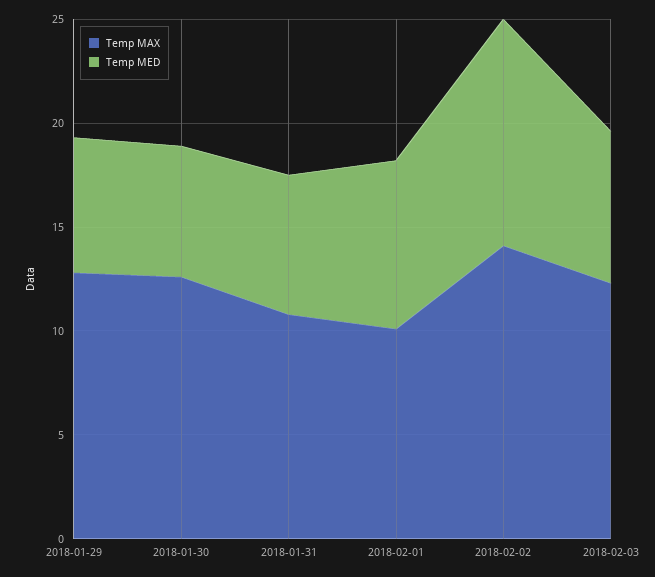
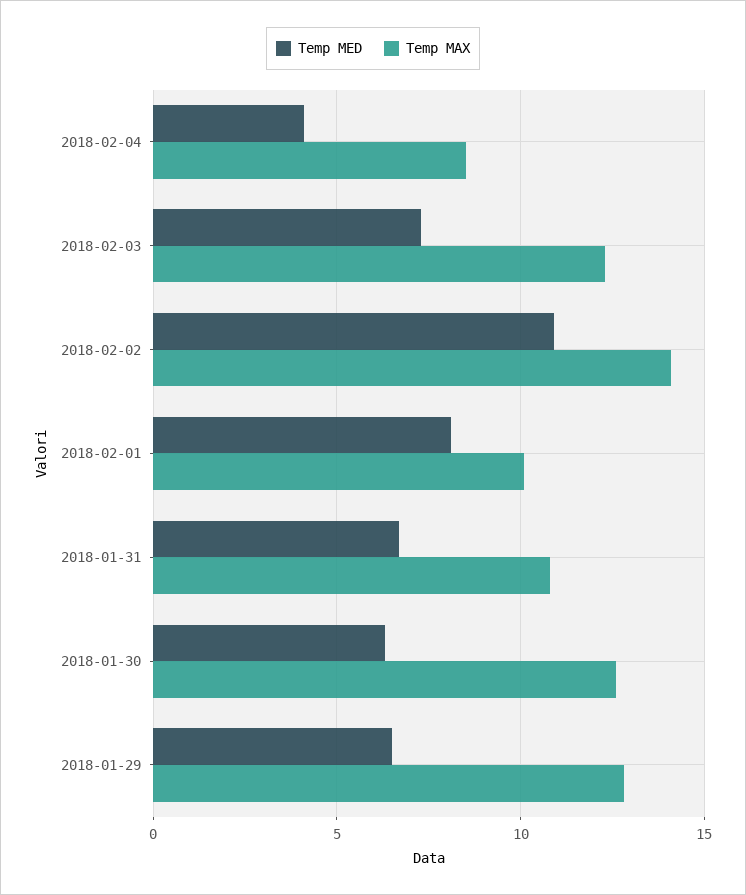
Temp MED, 2018-02-04: none -> 4
Temp MAX, 2018-02-04: none -> 8.5

